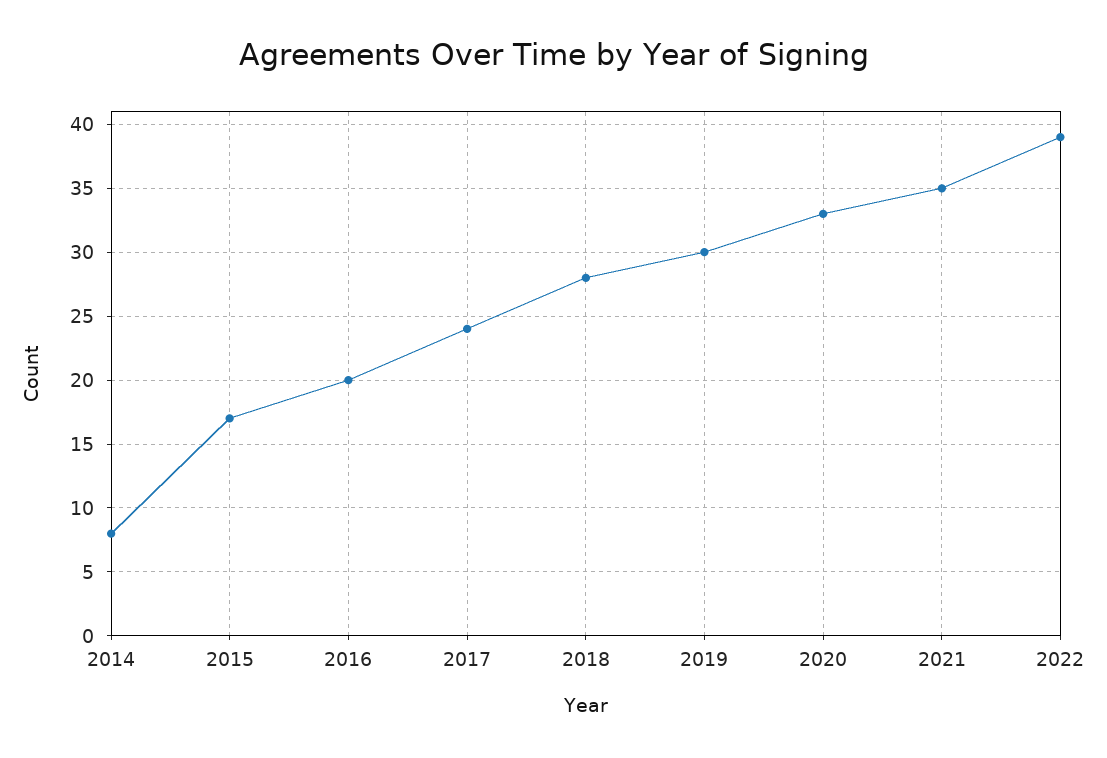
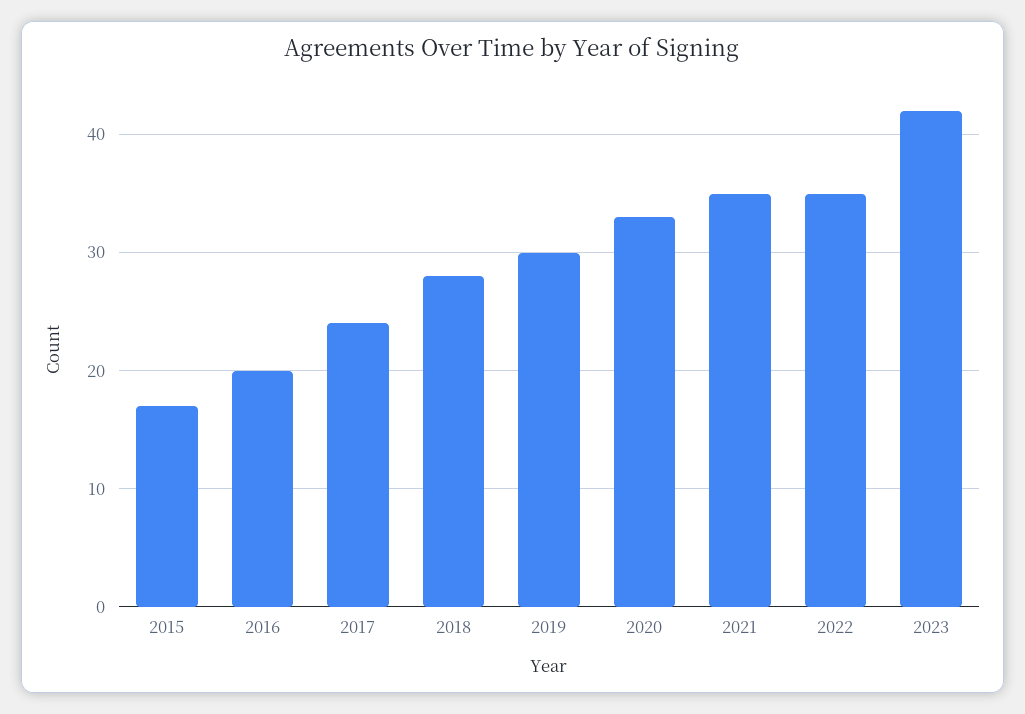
2014: 8 -> none
2022: 39 -> 35
2023: none -> 42

